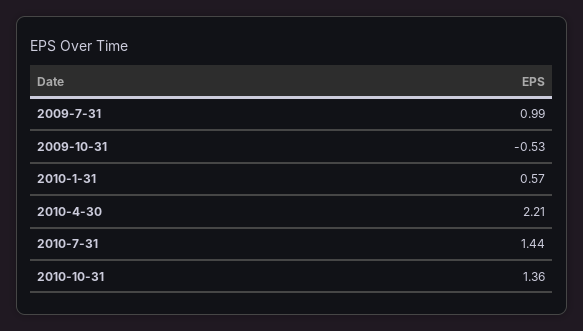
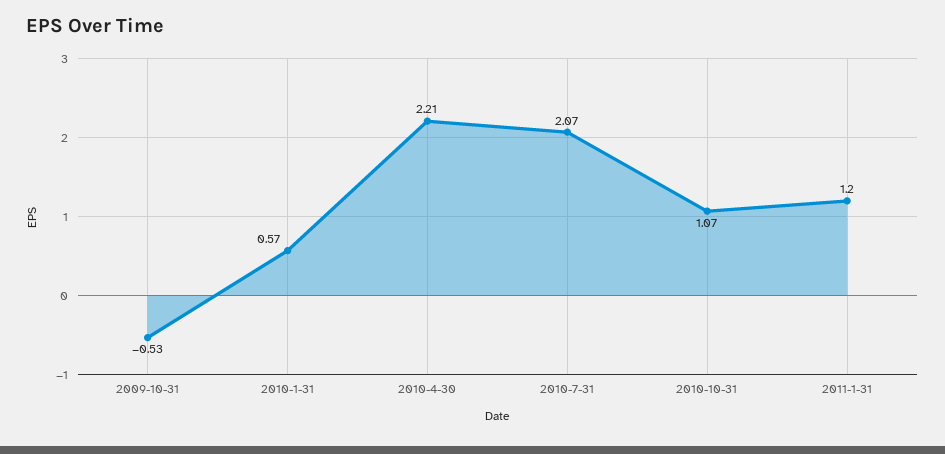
2009-7-31: 0.99 -> none
2010-7-31: 1.44 -> 2.07
2010-10-31: 1.36 -> 1.07
2011-1-31: none -> 1.2

